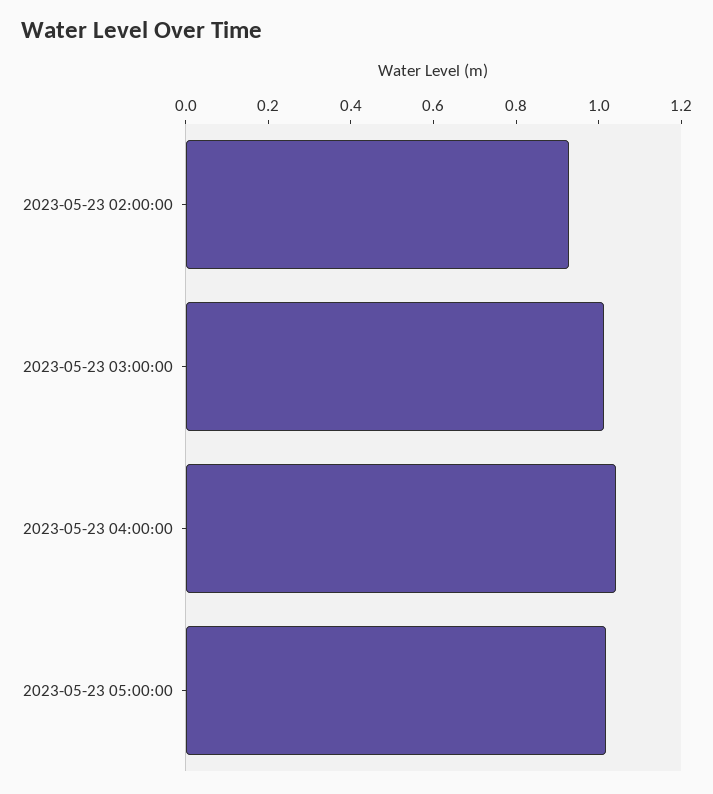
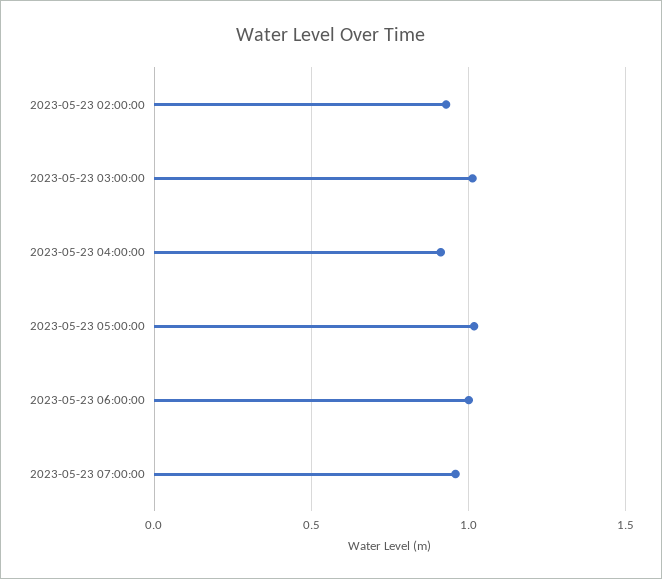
2023-05-23 04:00:00: 1.05 -> 0.9
2023-05-23 06:00:00: none -> 1
2023-05-23 07:00:00: none -> 0.95

